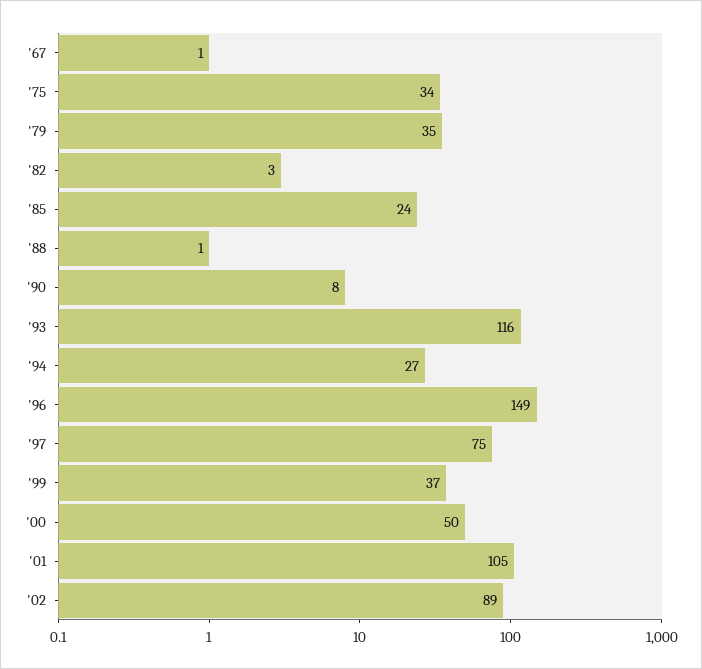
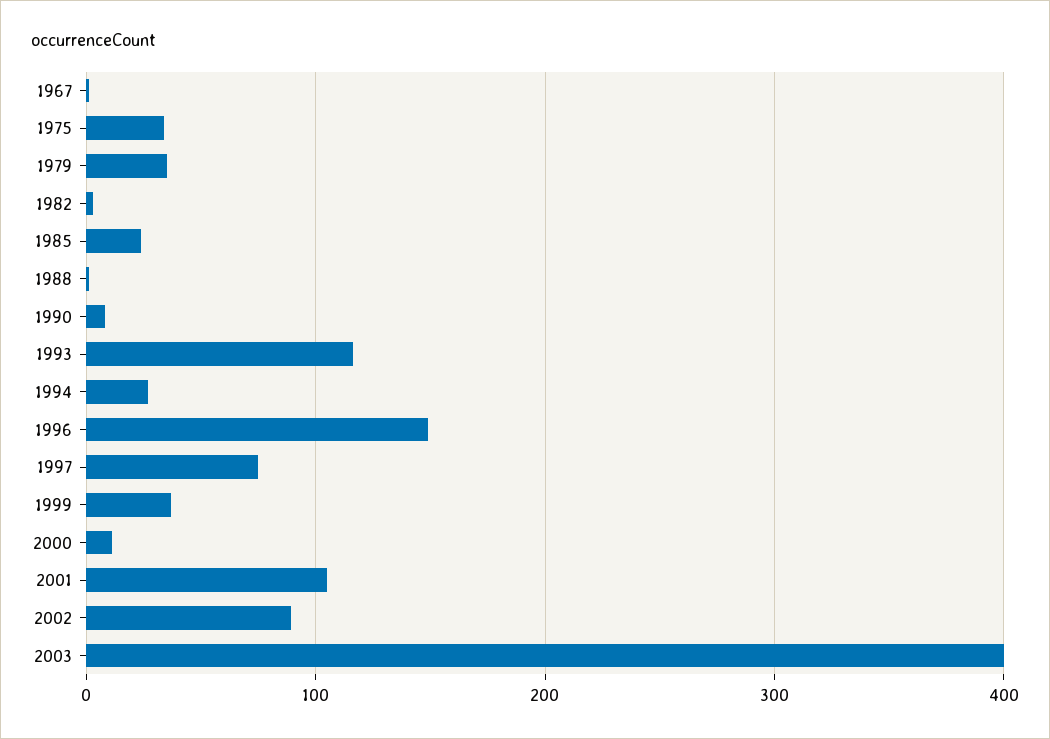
'00: 50 -> 10
2003: none -> 400

